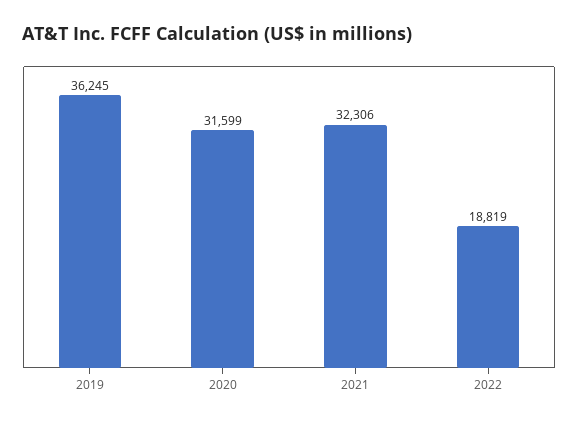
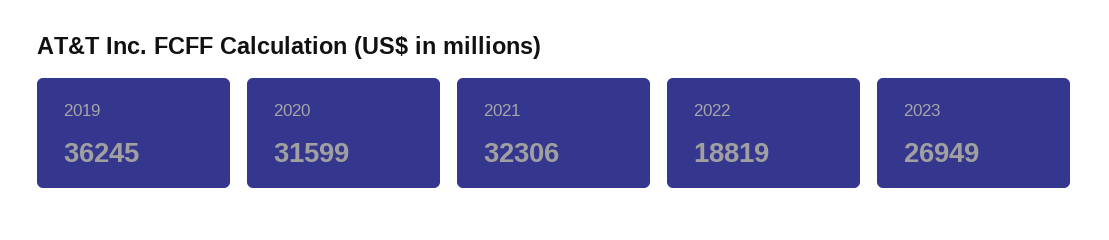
2023: none -> 26949

